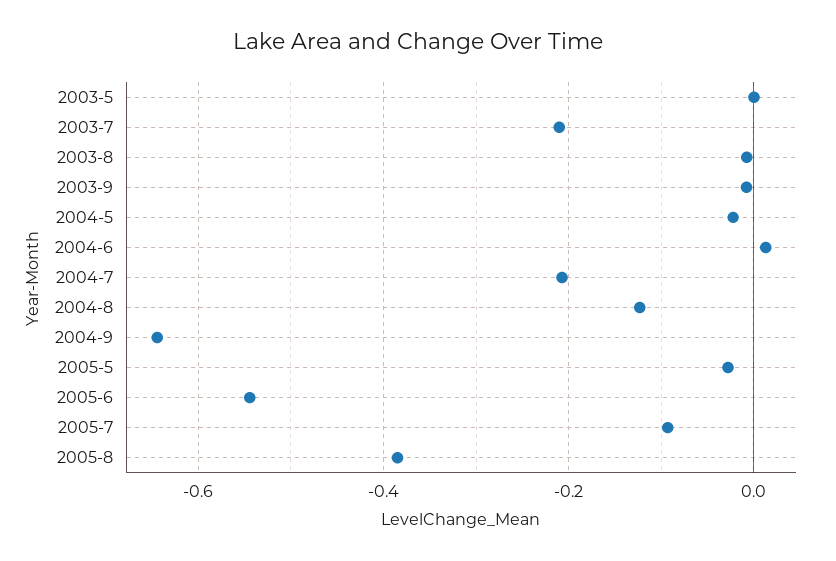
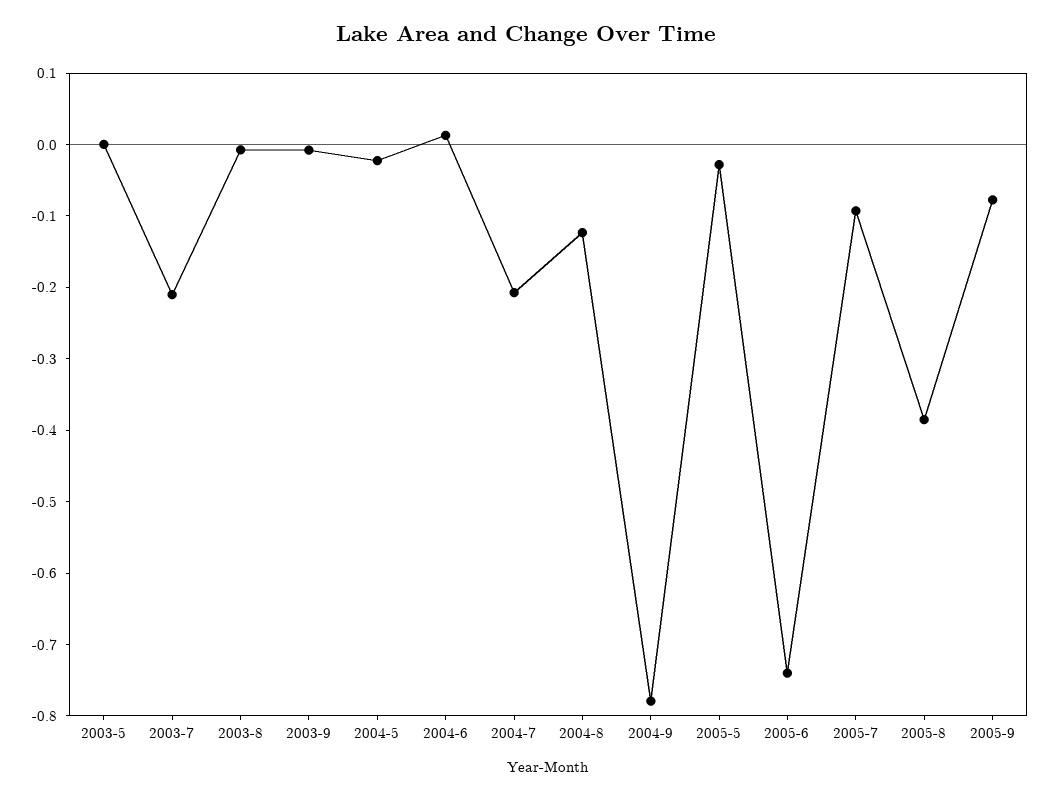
2004-9: -0.64 -> -0.78
2005-6: -0.54 -> -0.74
2005-9: none -> -0.08

